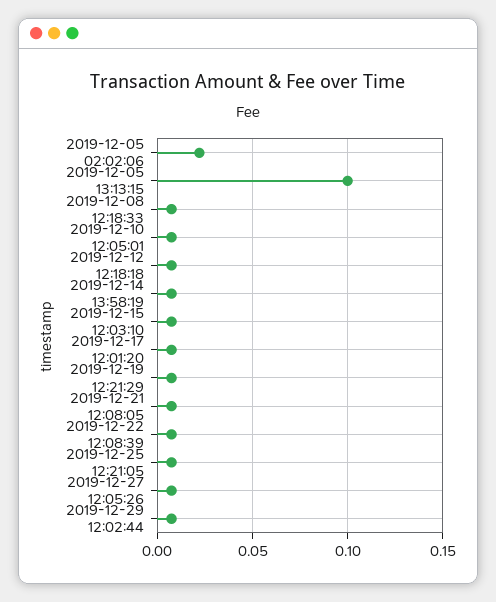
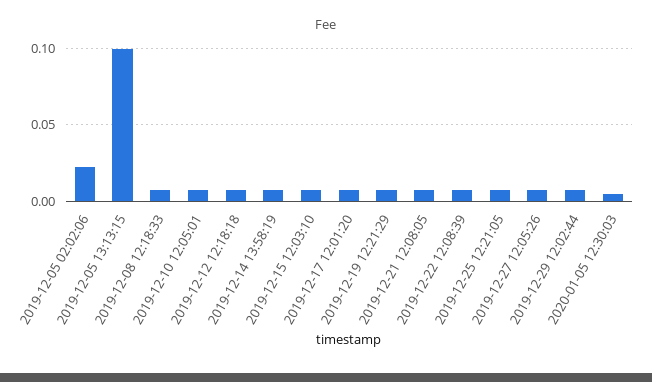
2020-01-05 12:30:03: none -> 0.005

